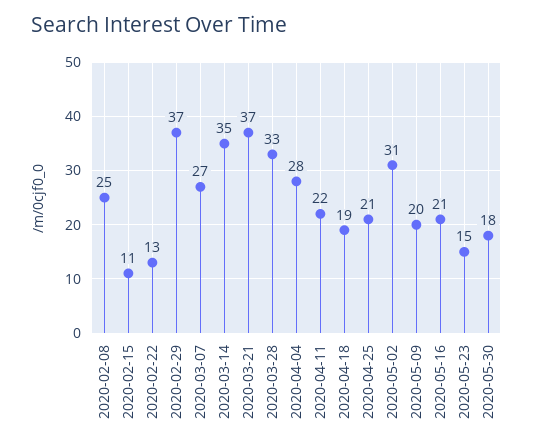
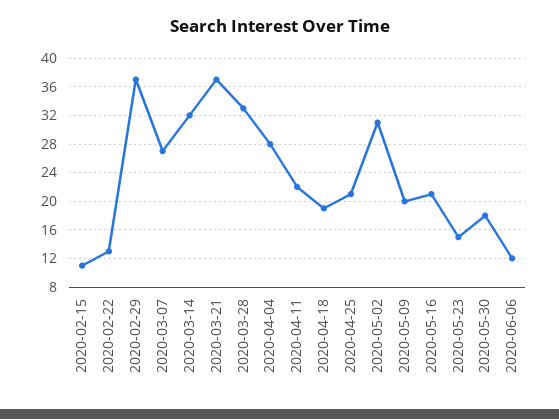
2020-02-08: 25 -> none
2020-03-14: 35 -> 32
2020-06-06: none -> 12

